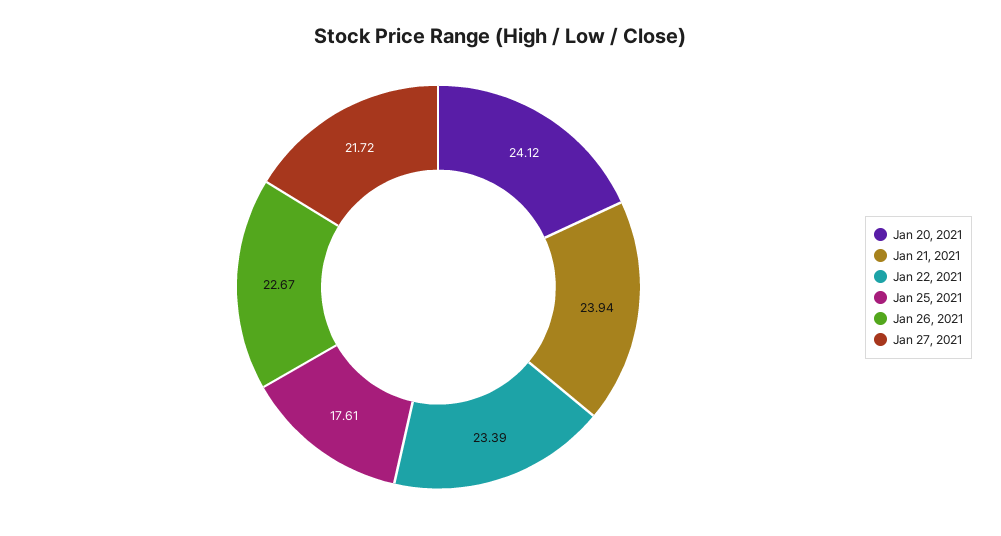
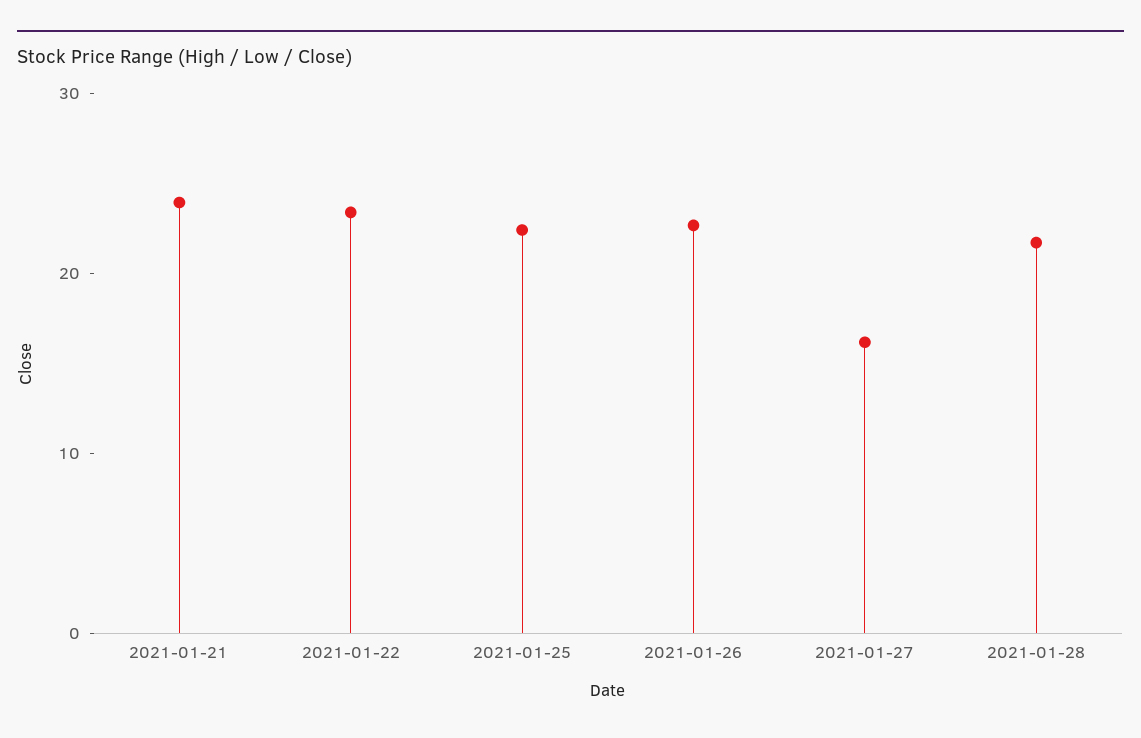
Jan 20, 2021: 24.12 -> none
Jan 25, 2021: 17.61 -> 22
Jan 27, 2021: 21.72 -> 16
2021-01-28: none -> 22

